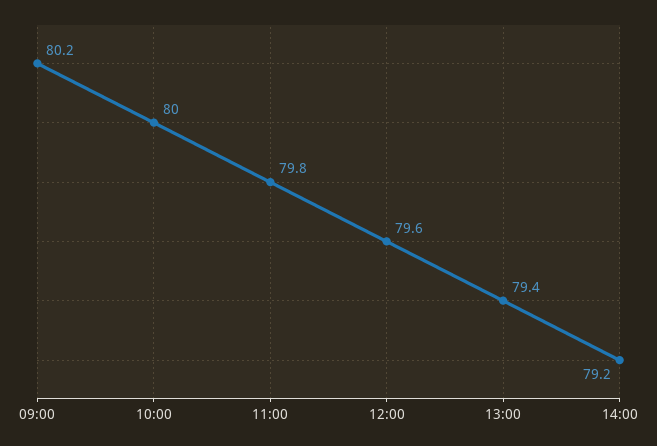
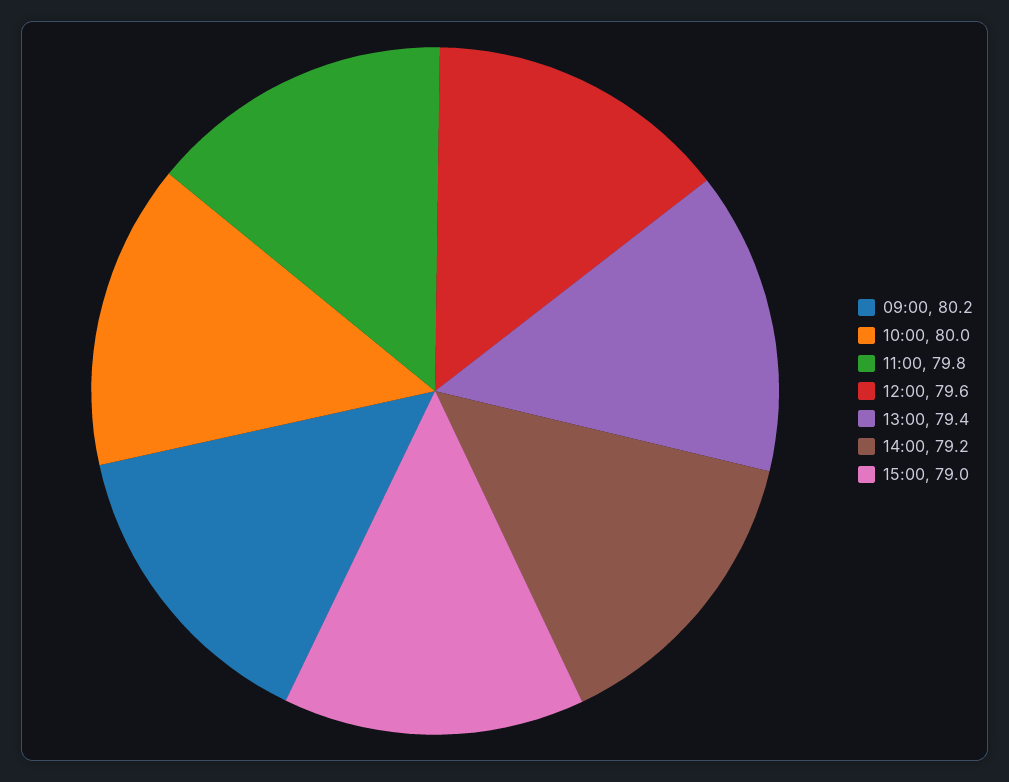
15:00: none -> 79

